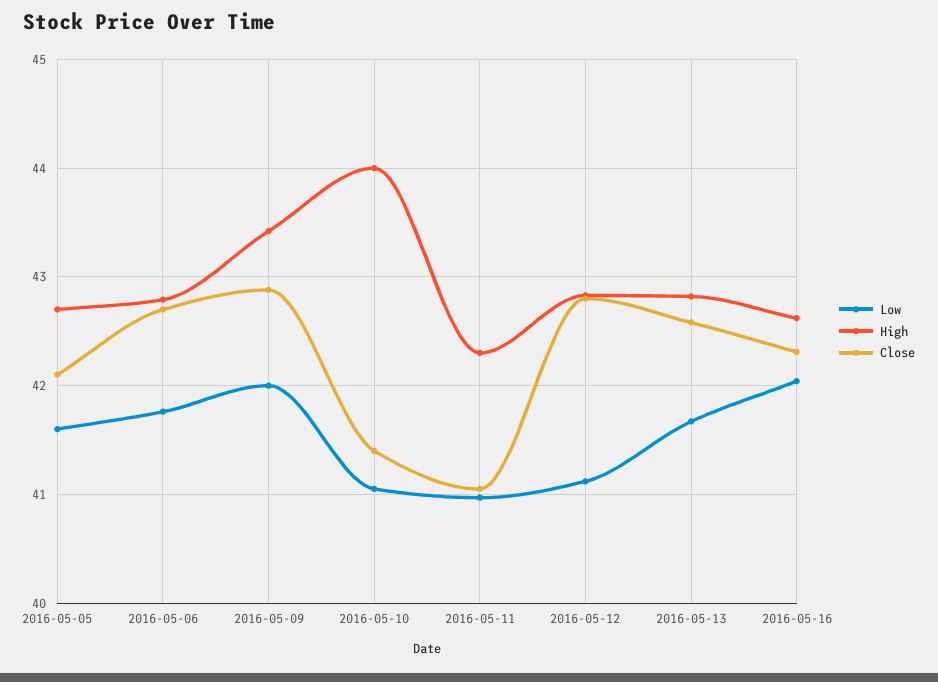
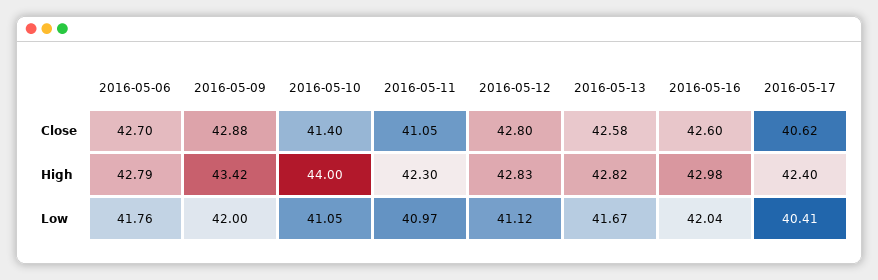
Low, 2016-05-05: 41.6 -> none
High, 2016-05-05: 42.7 -> none
Close, 2016-05-05: 42.1 -> none
High, 2016-05-16: 42.6 -> 42.98
Close, 2016-05-16: 42.3 -> 42.6
Close, 2016-05-17: none -> 40.62
High, 2016-05-17: none -> 42.4
Low, 2016-05-17: none -> 40.41

